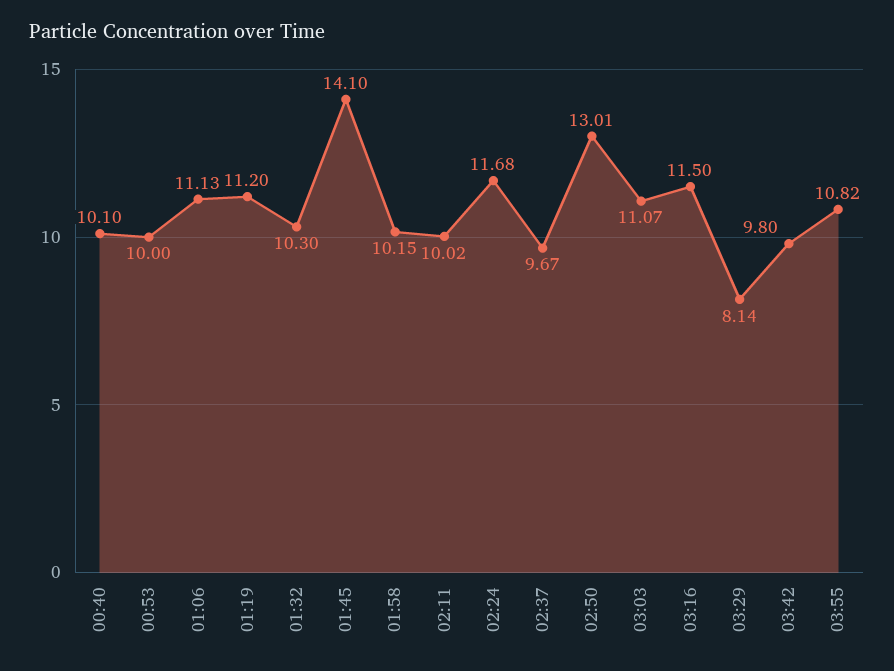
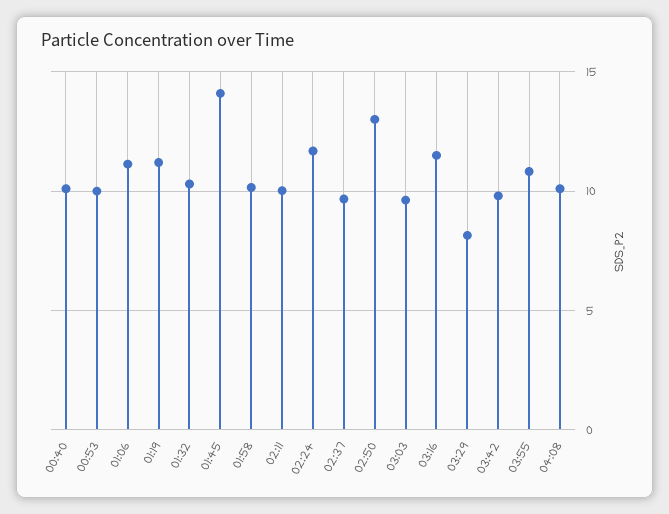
03:03: 11.07 -> 9.5
04:08: none -> 10

